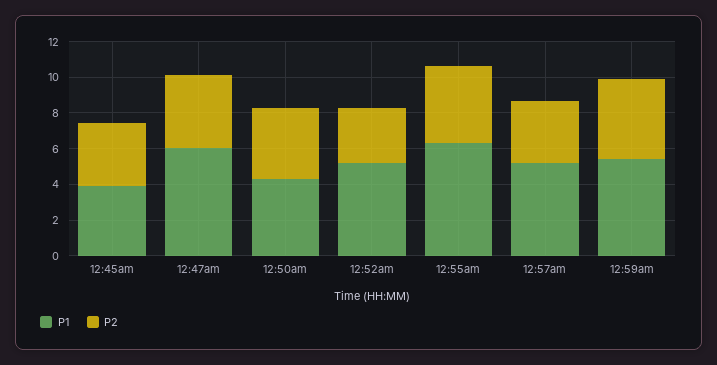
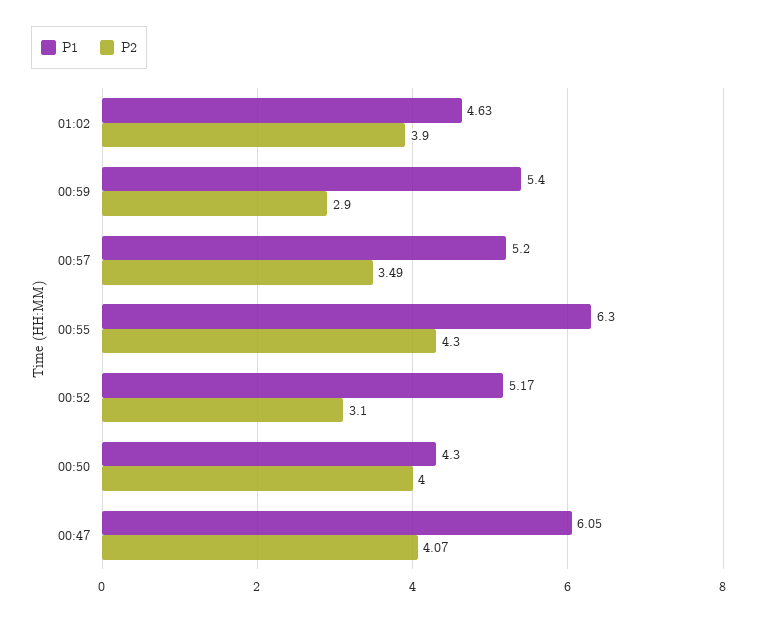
P1, 12:45am: 4 -> none
P2, 12:45am: 3.5 -> none
P2, 12:59am: 4.5 -> 2.9
P1, 01:02: none -> 4.63
P2, 01:02: none -> 3.9

